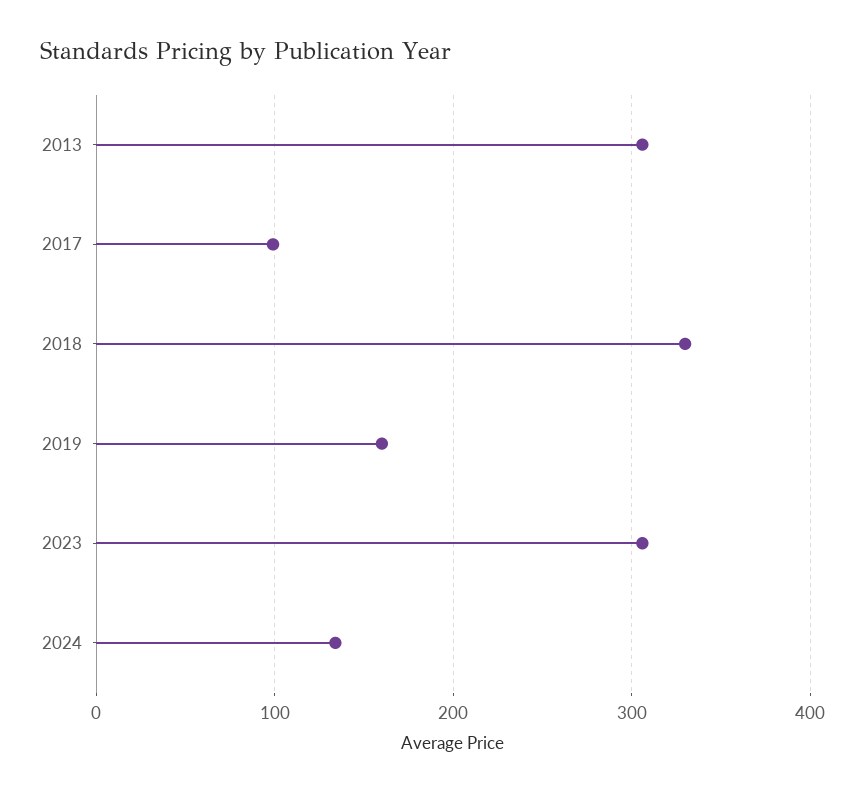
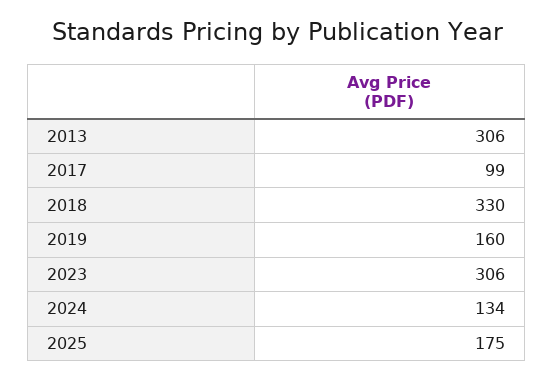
2025: none -> 175

